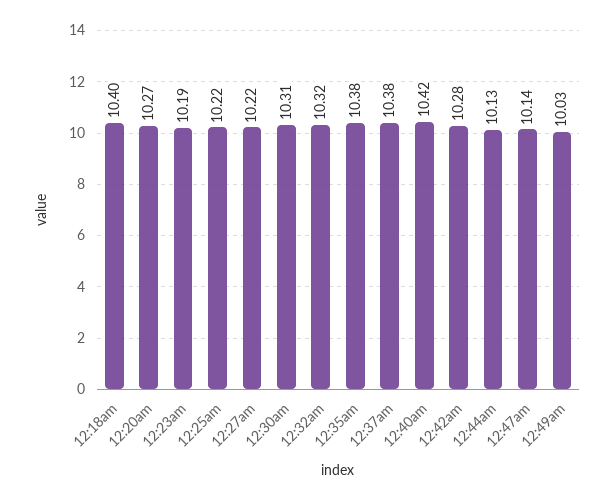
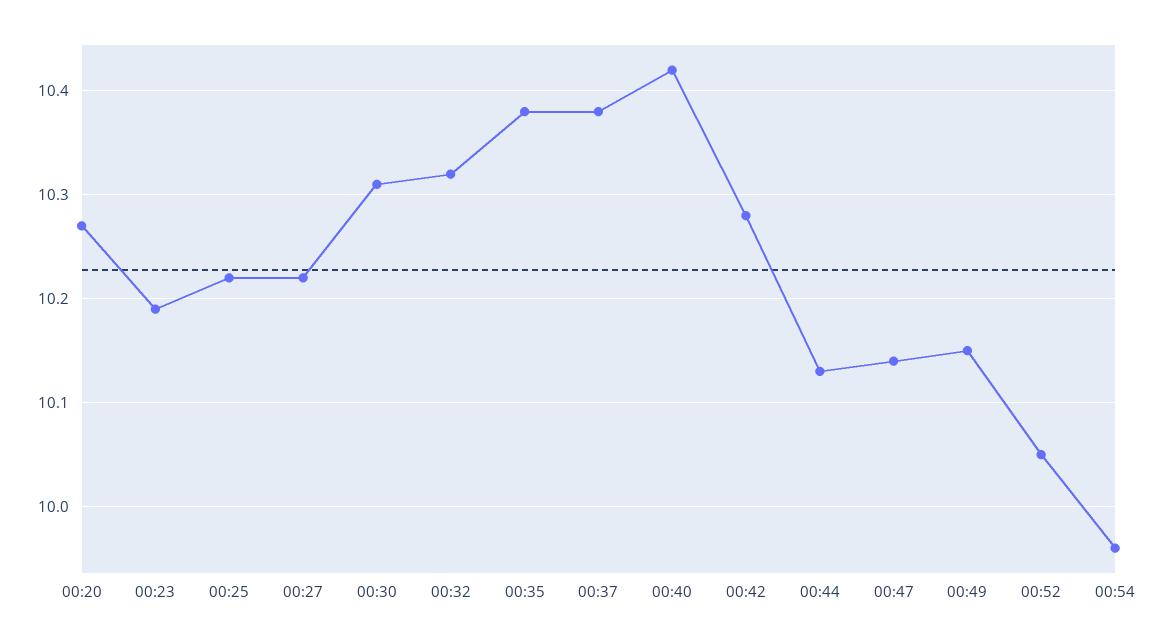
12:18am: 10.4 -> none
12:49am: 10.03 -> 10.15
00:52: none -> 10.05
00:54: none -> 9.96

